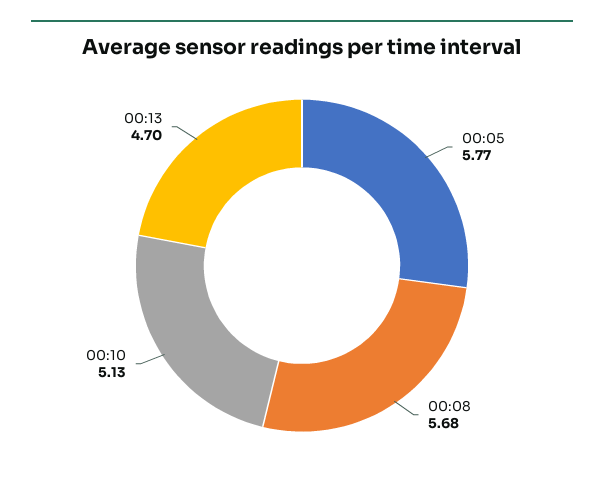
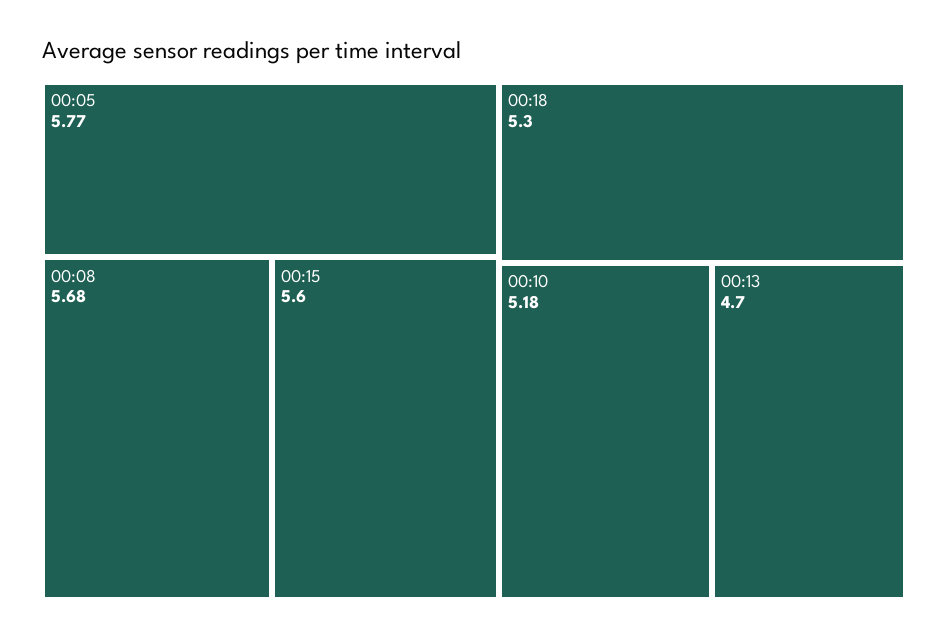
00:10: 5.13 -> 5.18
00:15: none -> 5.6
00:18: none -> 5.3

